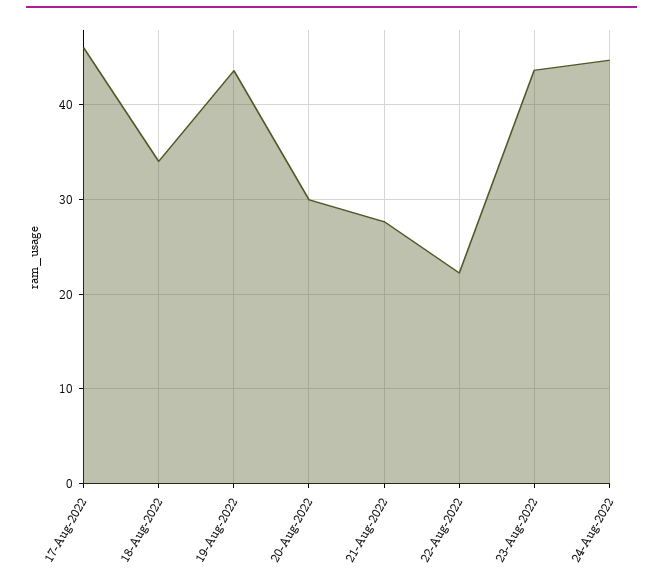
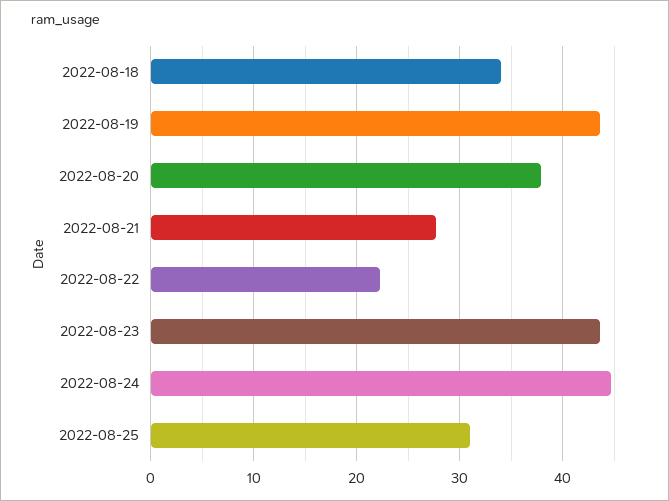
17-Aug-2022: 46 -> none
20-Aug-2022: 30 -> 38
2022-08-25: none -> 31

